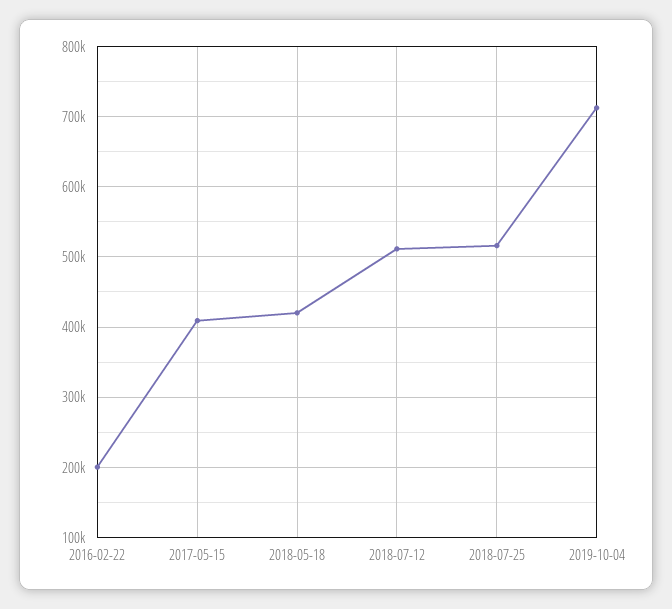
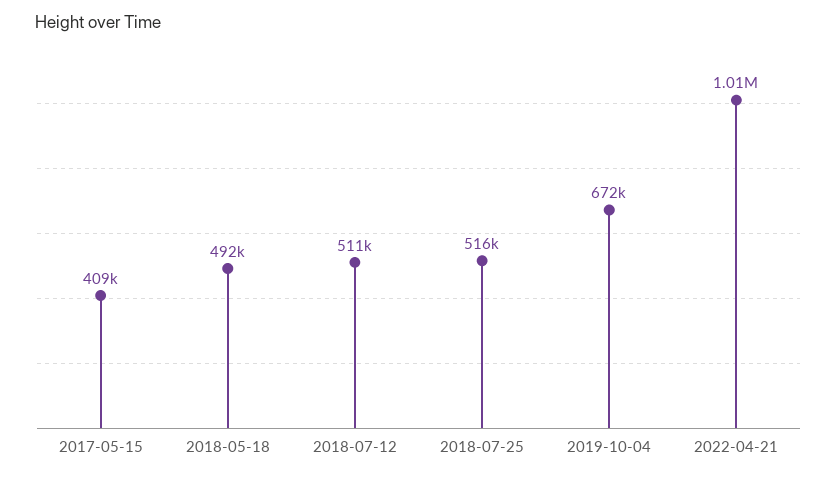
2016-02-22: 200000 -> none
2018-05-18: 420000 -> 492000
2019-10-04: 710000 -> 672000
2022-04-21: none -> 1010000

